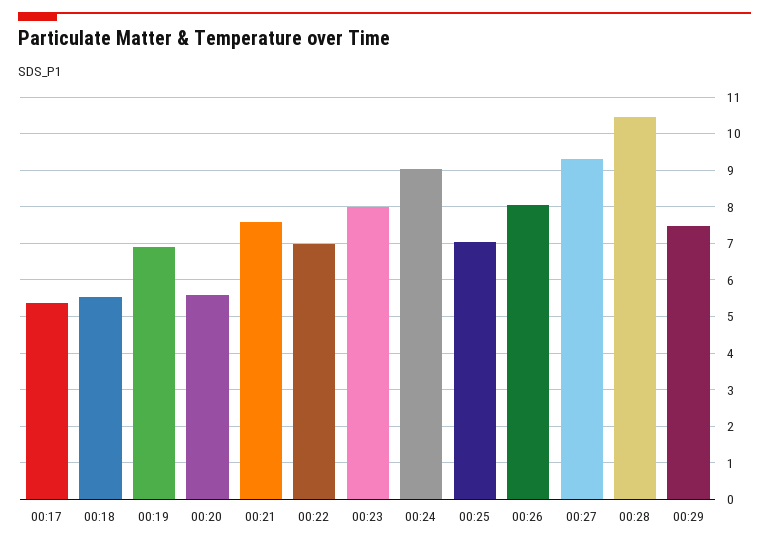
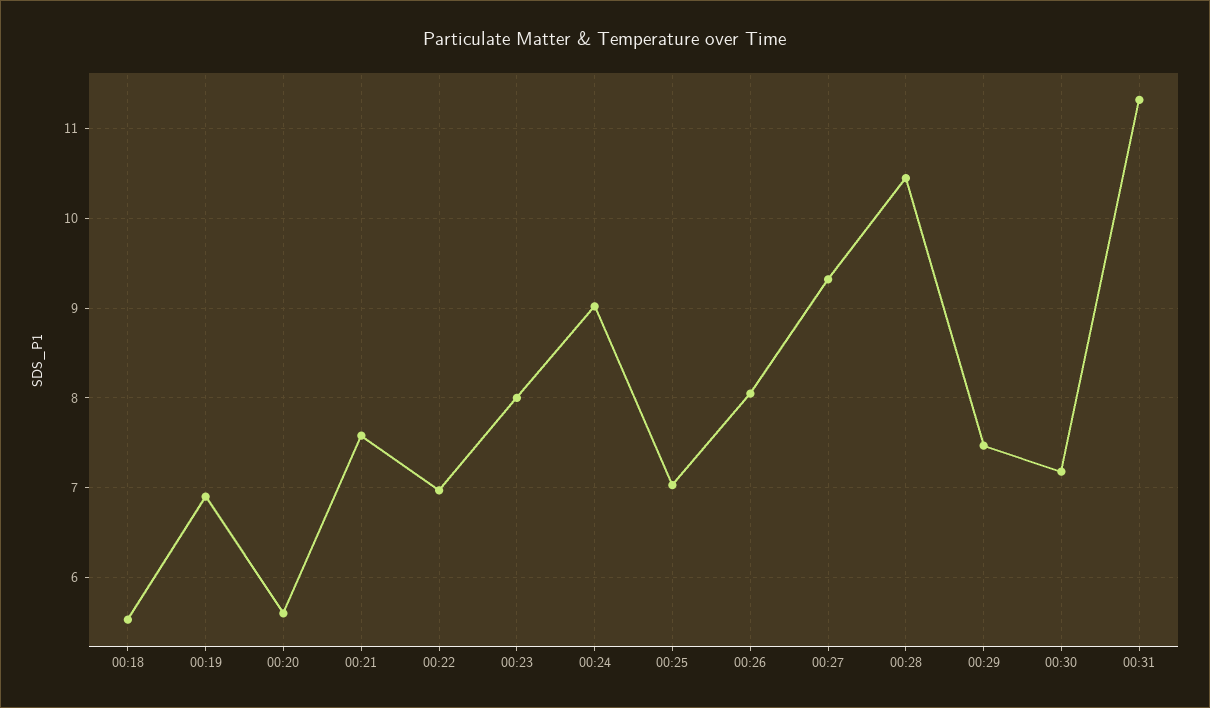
00:17: 5.4 -> none
00:30: none -> 7.2
00:31: none -> 11.3

